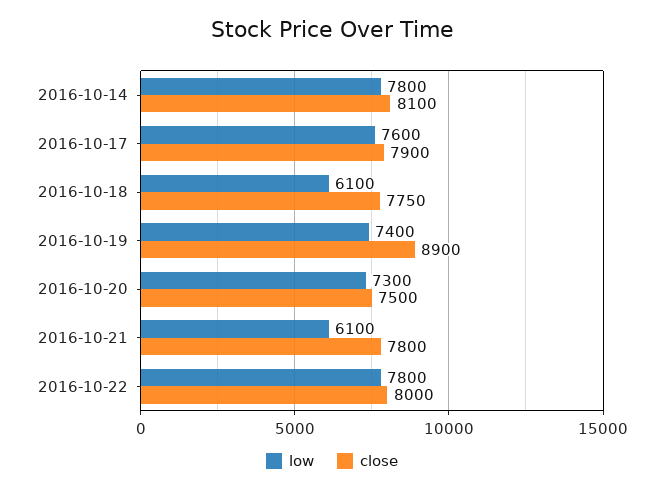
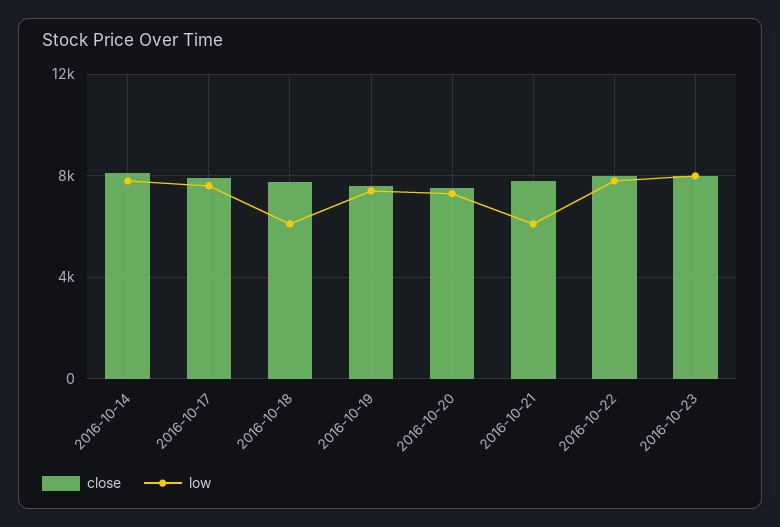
close, 2016-10-19: 8900 -> 7500
close, 2016-10-23: none -> 8000
low, 2016-10-23: none -> 8000

